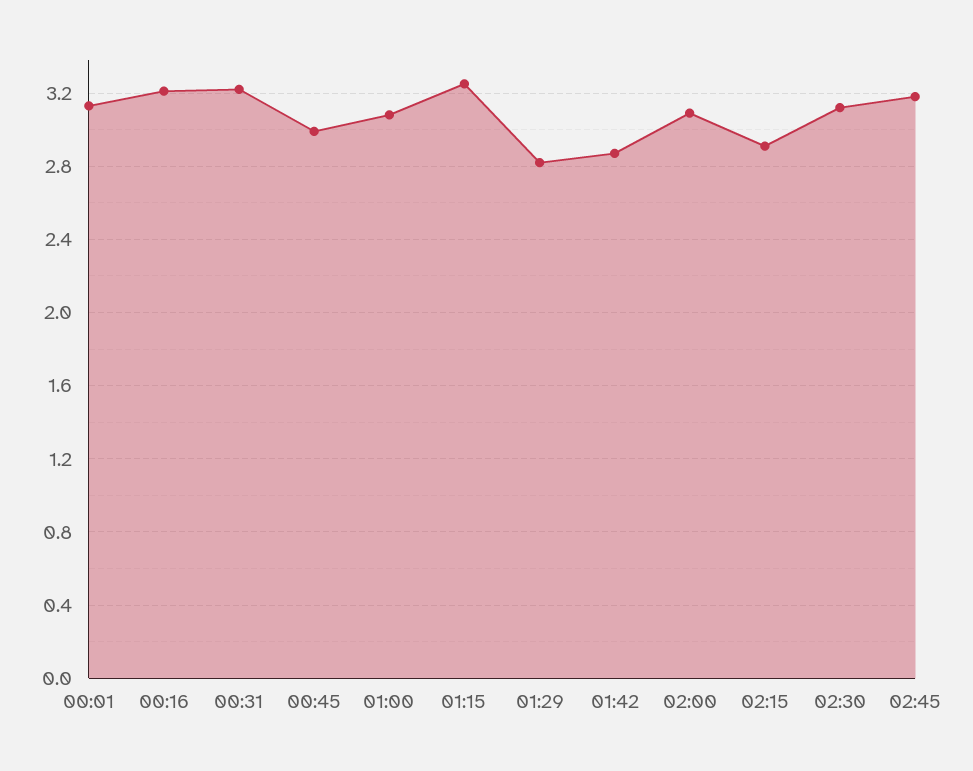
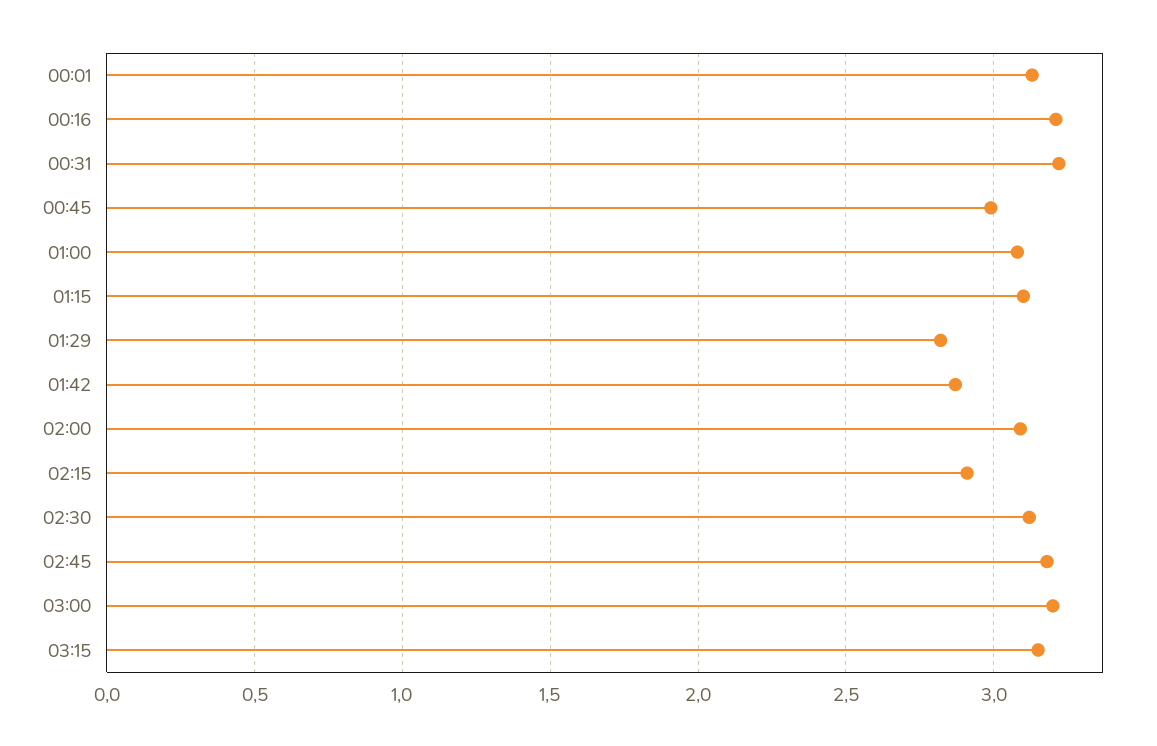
01:15: 3.25 -> 3.1
03:00: none -> 3.2
03:15: none -> 3.15

